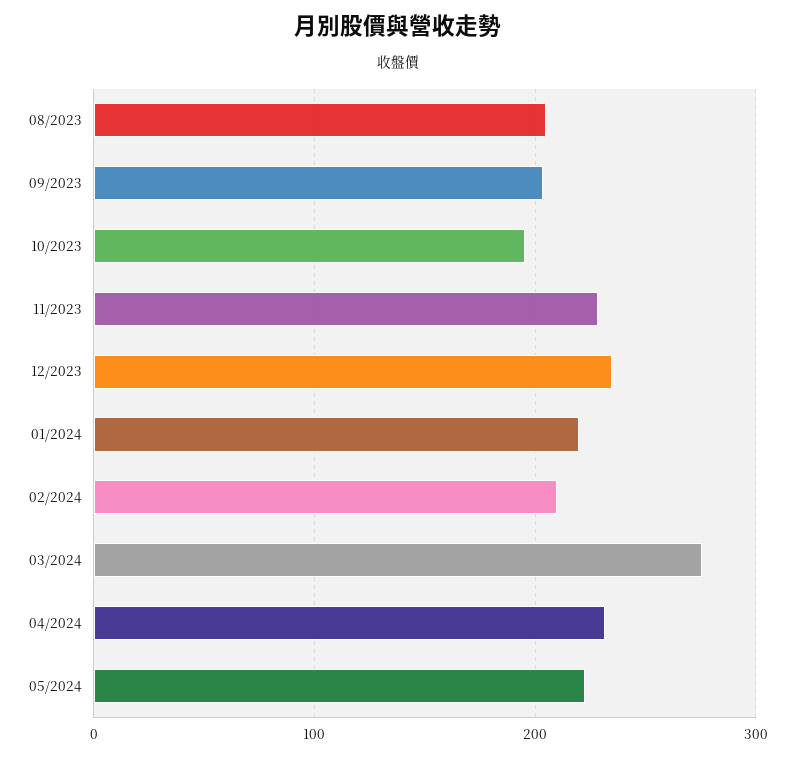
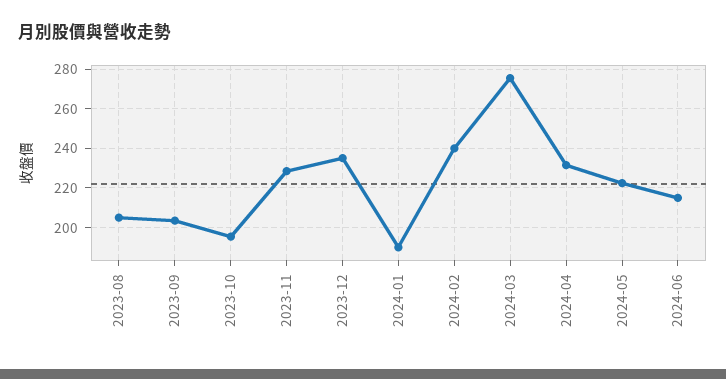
01/2024: 220 -> 190
02/2024: 210 -> 240
2024-06: none -> 215

